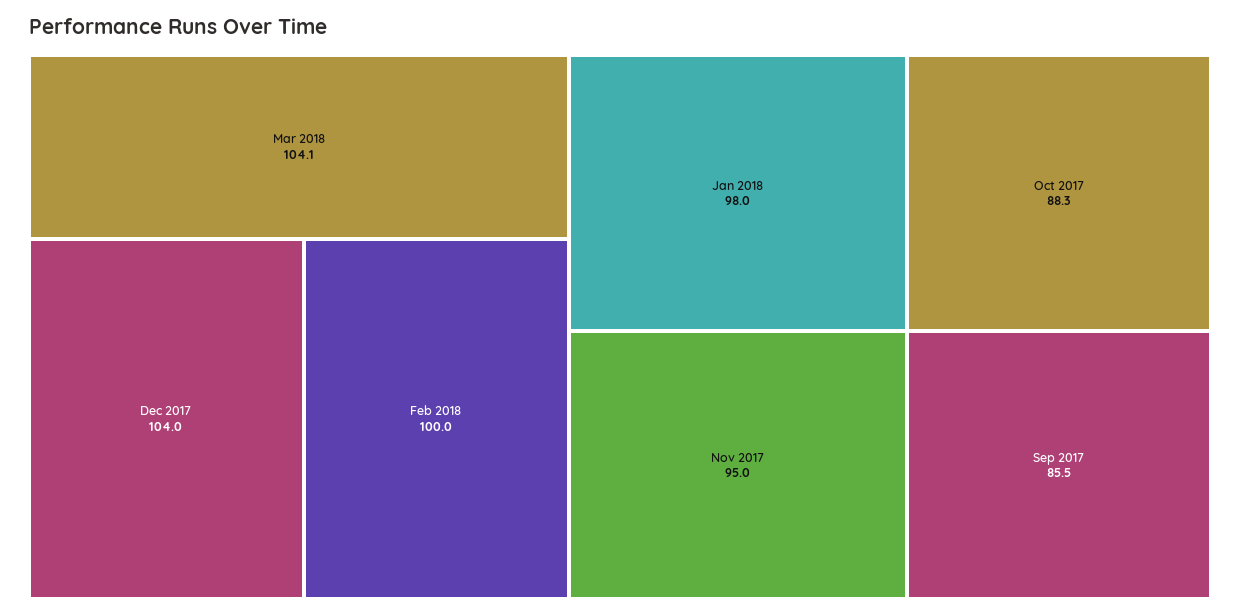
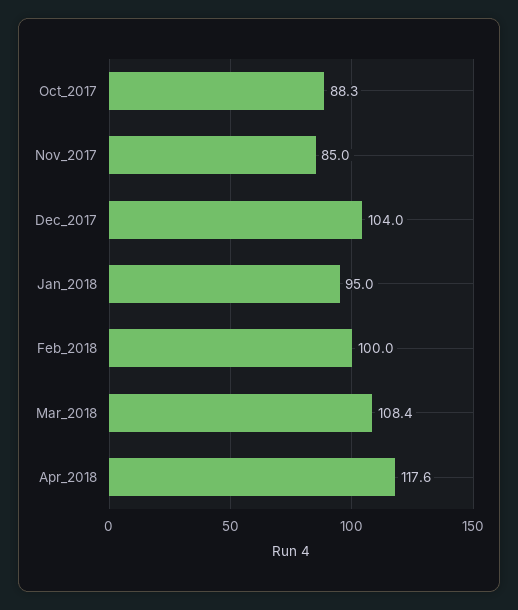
Mar 2018: 104.1 -> 108.4
Jan 2018: 98 -> 95
Nov 2017: 95 -> 85
Sep 2017: 85.5 -> none
Apr_2018: none -> 117.6

